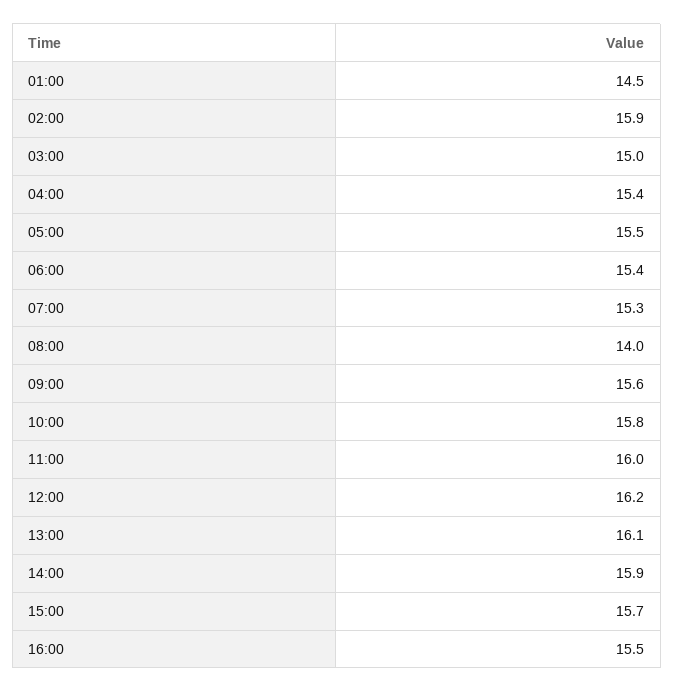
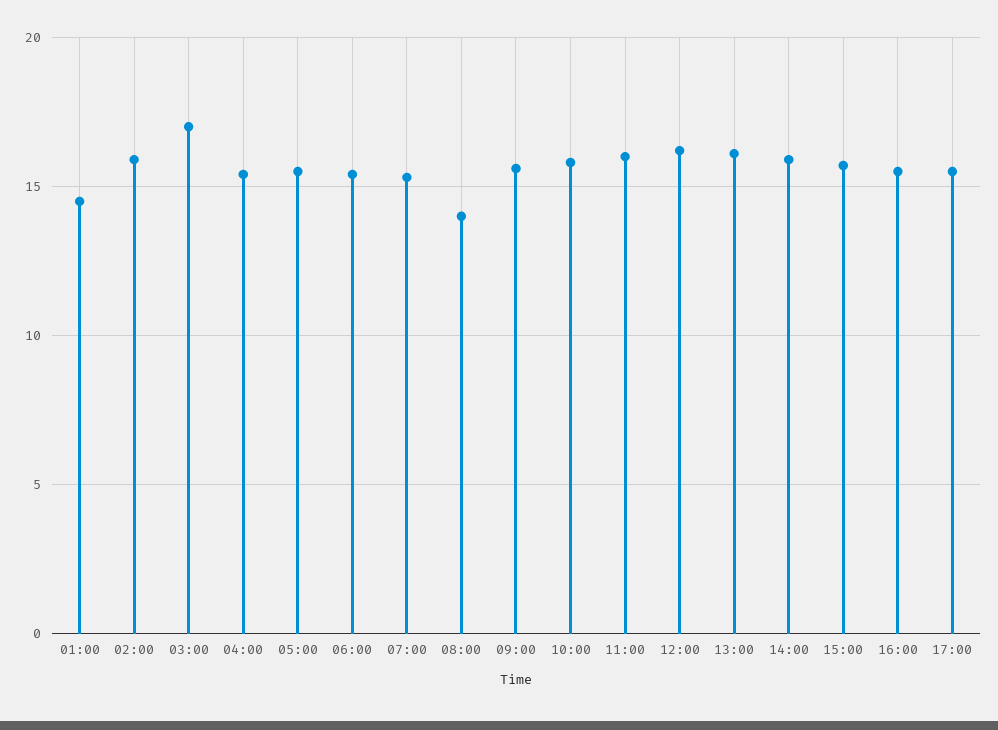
03:00: 15 -> 17
17:00: none -> 15.5

